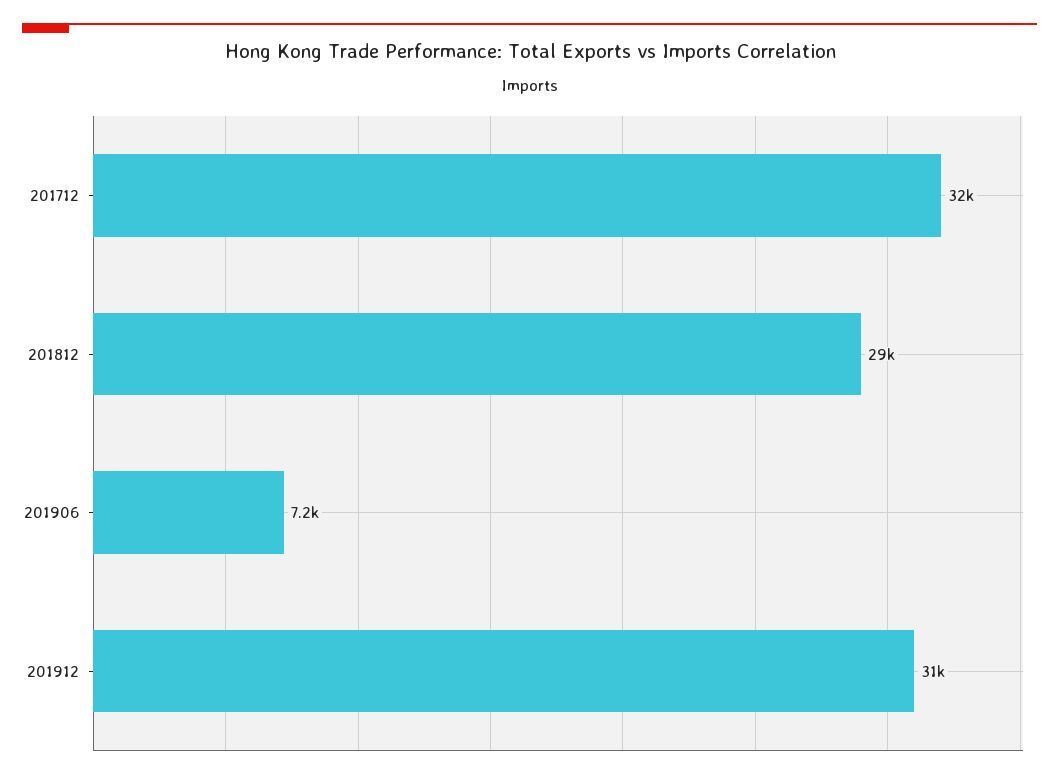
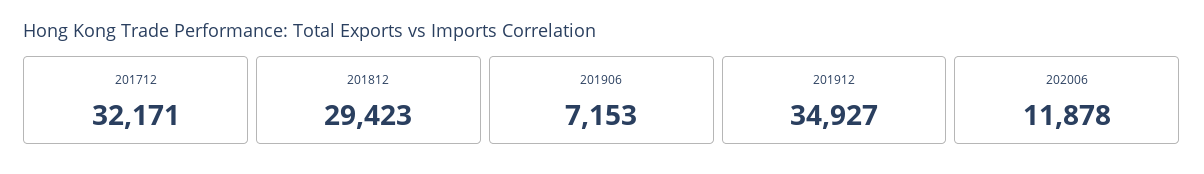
201912: 31000 -> 34927
202006: none -> 11878

